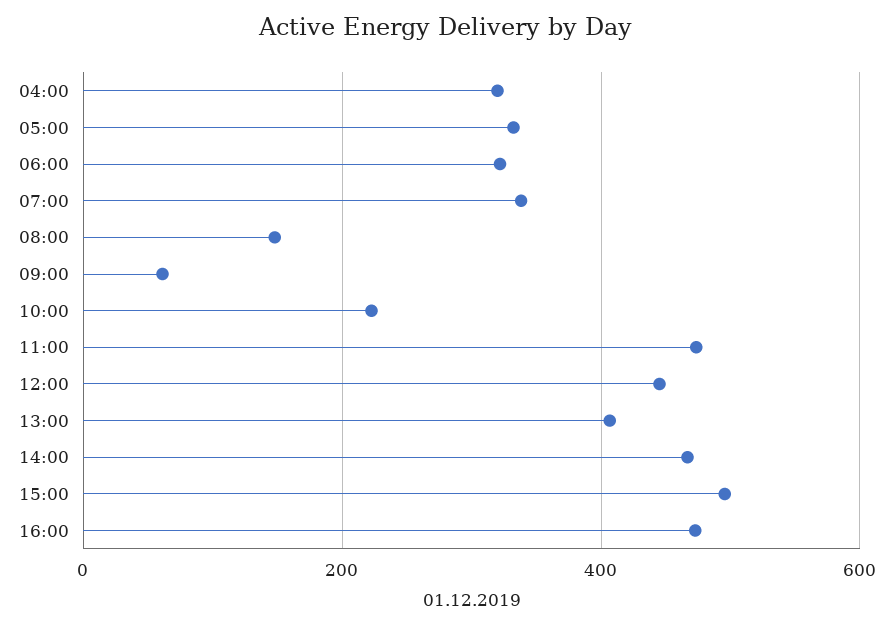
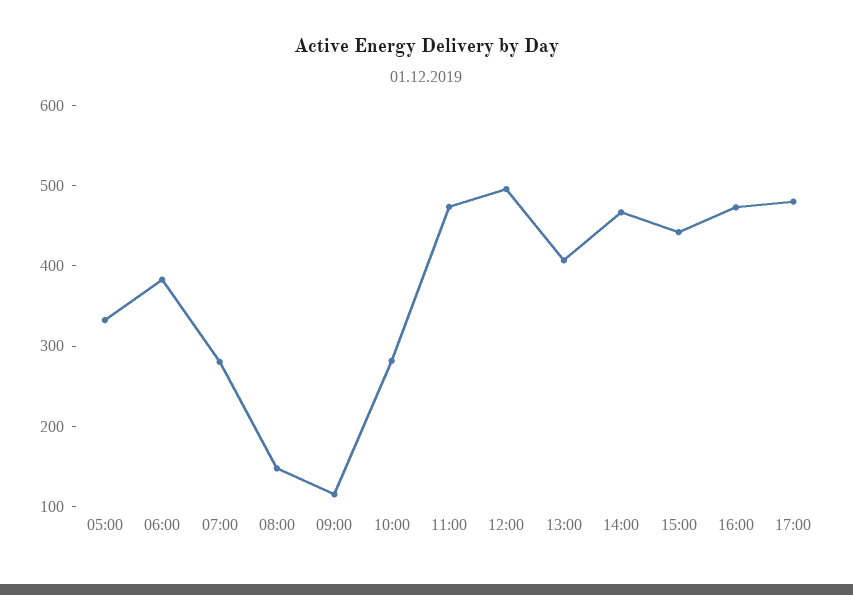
04:00: 320 -> none
06:00: 320 -> 380
07:00: 340 -> 280
09:00: 60 -> 120
10:00: 220 -> 280
12:00: 440 -> 500
15:00: 500 -> 440
17:00: none -> 480

